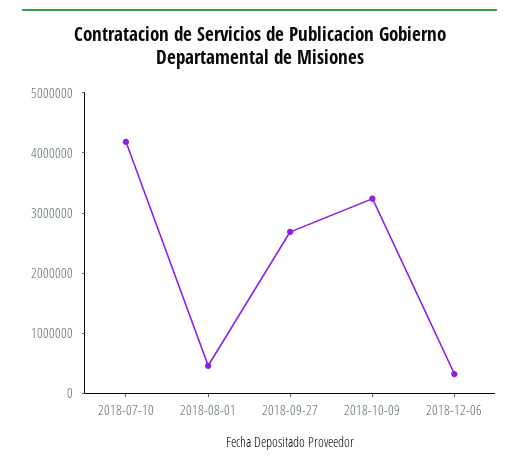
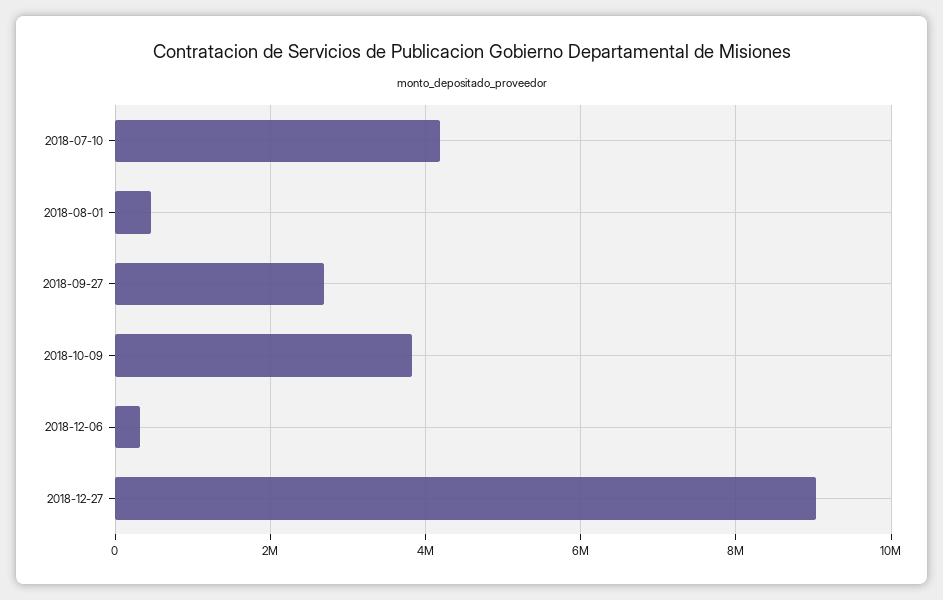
2018-10-09: 3200000 -> 3800000
2018-12-27: none -> 9000000

